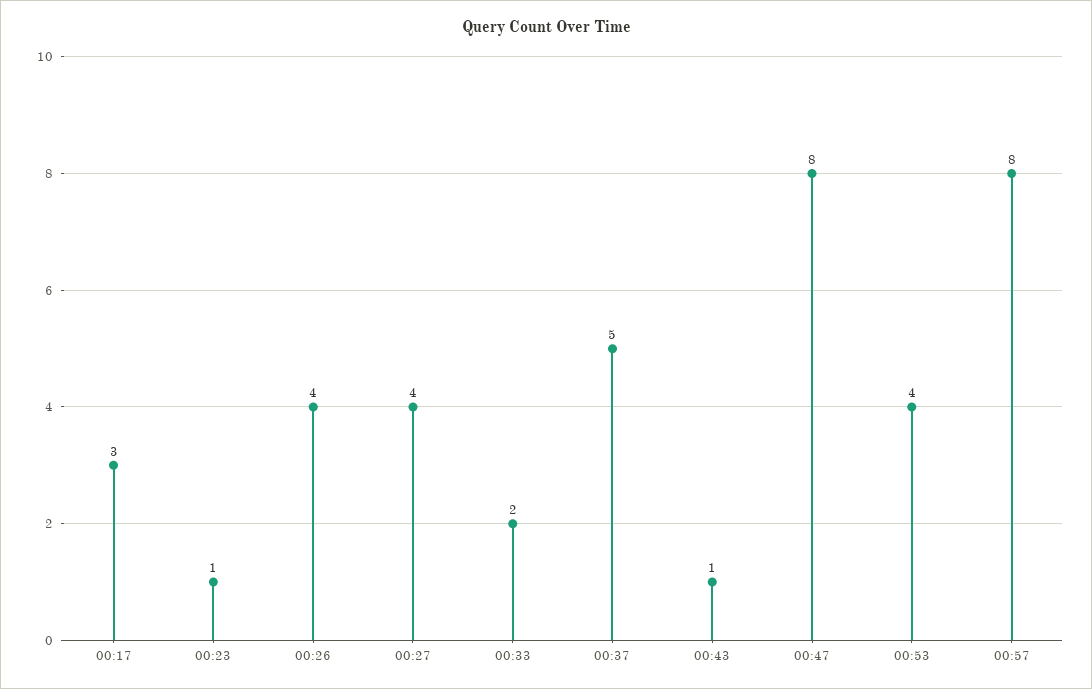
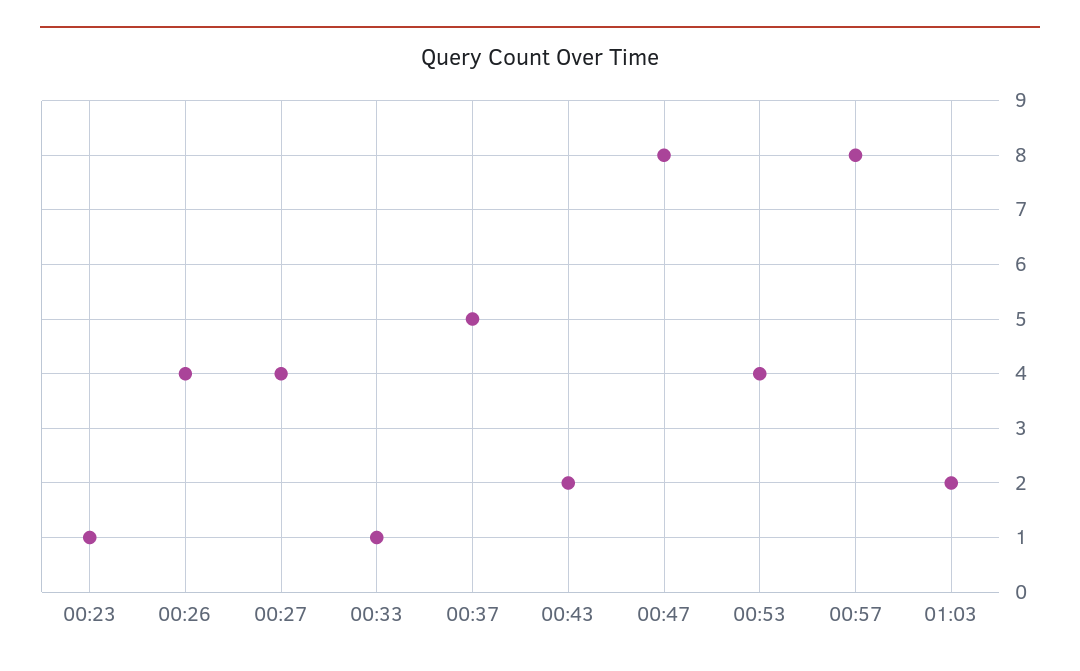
00:17: 3 -> none
00:33: 2 -> 1
00:43: 1 -> 2
01:03: none -> 2

